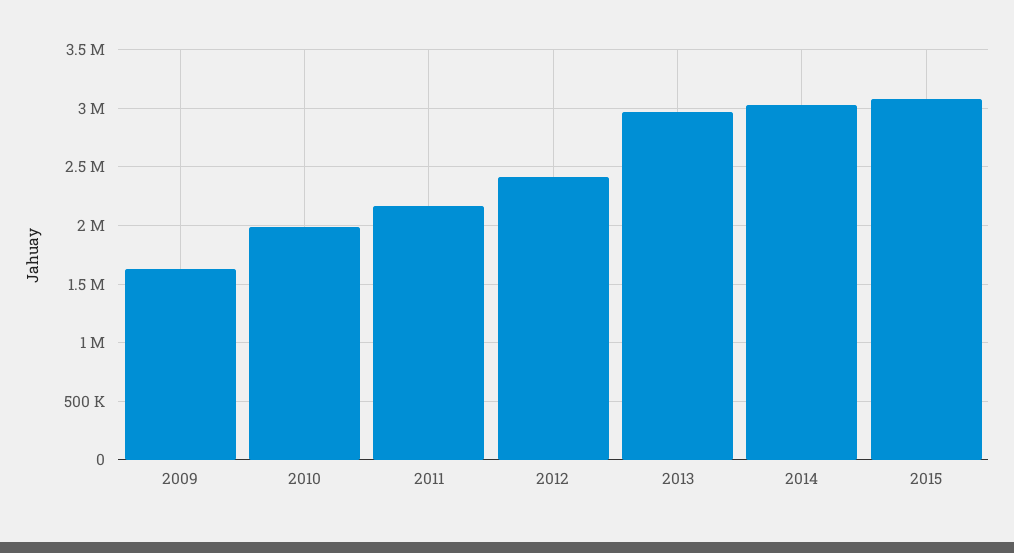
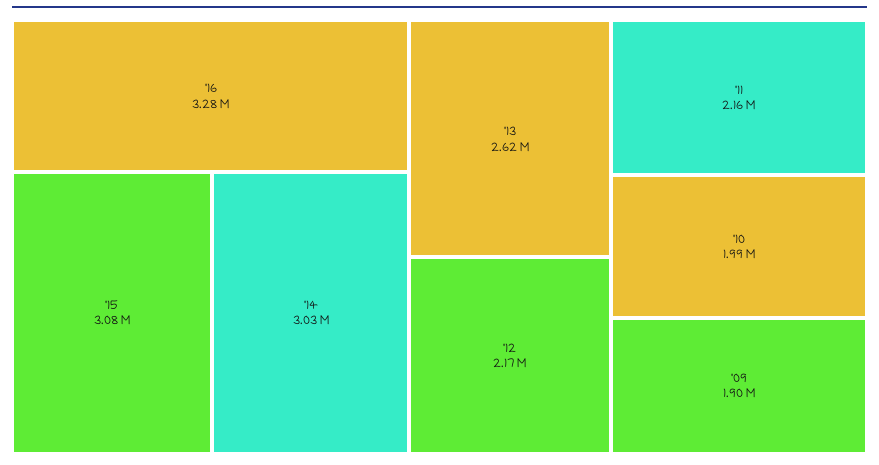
2009: 1600000 -> 1900000
2012: 2400000 -> 2170000
2013: 3000000 -> 2620000
'16: none -> 3280000

